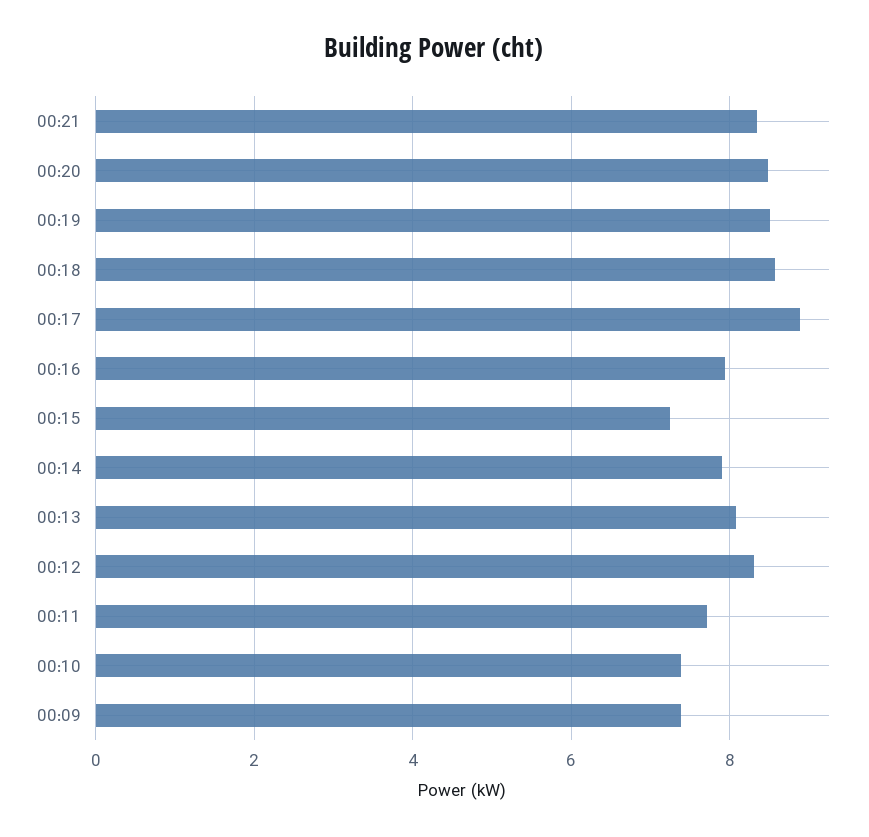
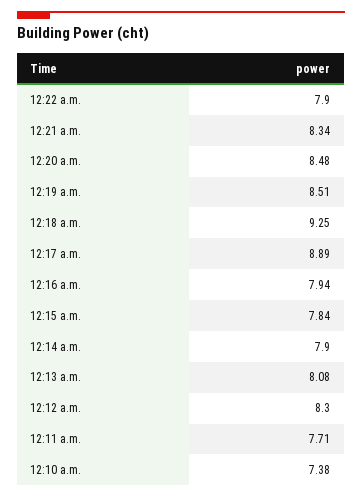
00:18: 8.6 -> 9.25
00:15: 7.2 -> 7.84
00:09: 7.4 -> none
12:22 a.m.: none -> 7.9

